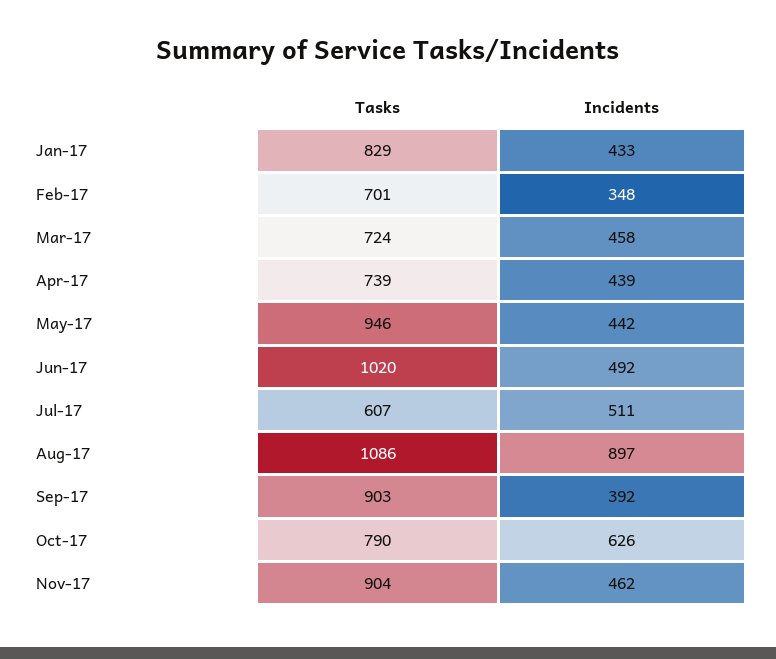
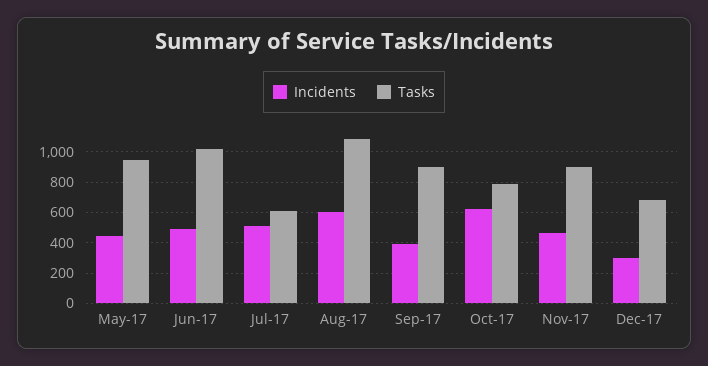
Tasks, Jan-17: 829 -> none
Incidents, Jan-17: 433 -> none
Tasks, Feb-17: 701 -> none
Incidents, Feb-17: 348 -> none
Tasks, Mar-17: 724 -> none
Incidents, Mar-17: 458 -> none
Tasks, Apr-17: 739 -> none
Incidents, Apr-17: 439 -> none
Incidents, Aug-17: 897 -> 600
Incidents, Dec-17: none -> 300
Tasks, Dec-17: none -> 700

